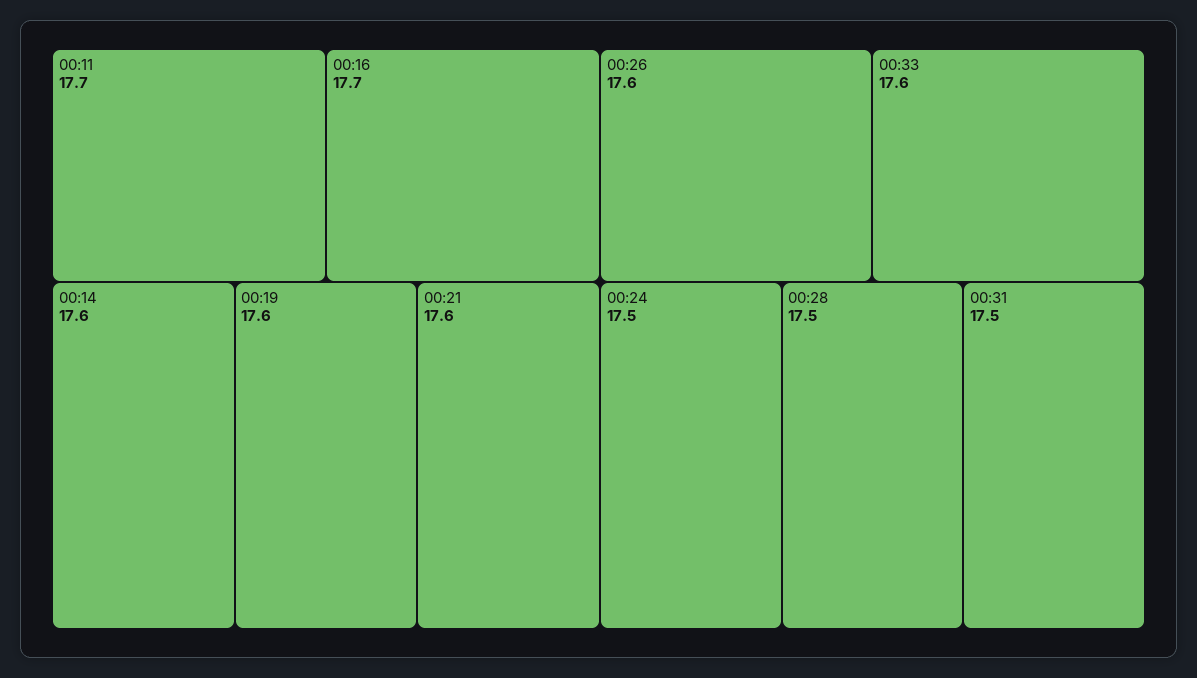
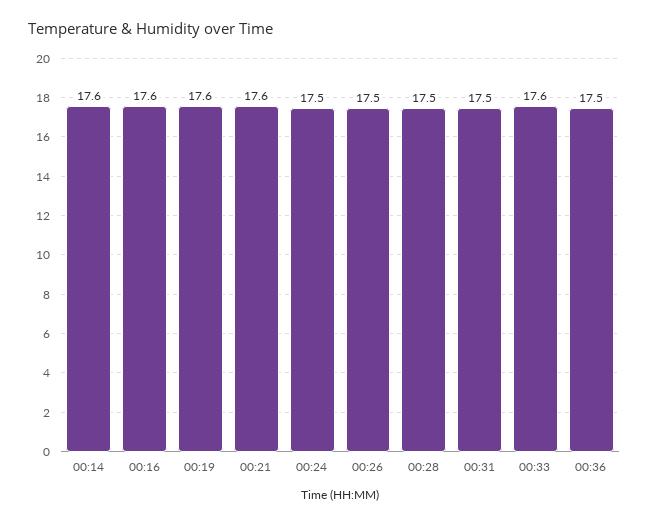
00:11: 17.7 -> none
00:16: 17.7 -> 17.6
00:26: 17.6 -> 17.5
00:36: none -> 17.5

